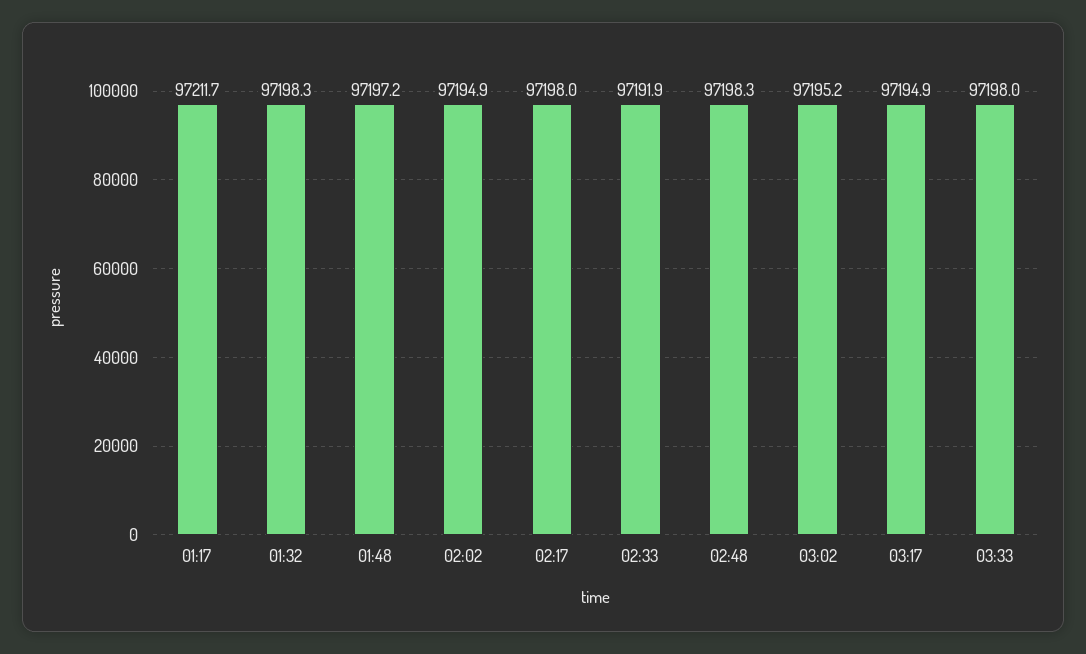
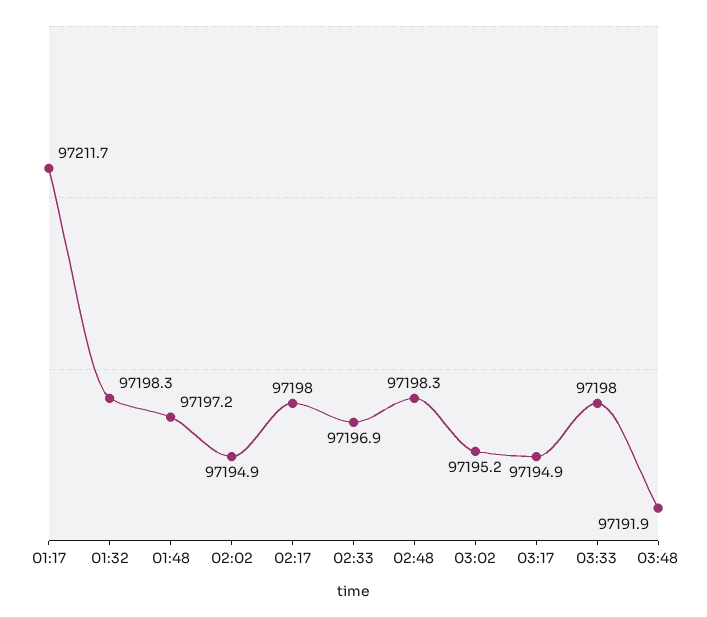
02:33: 97191.9 -> 97196.9
03:48: none -> 97191.9

